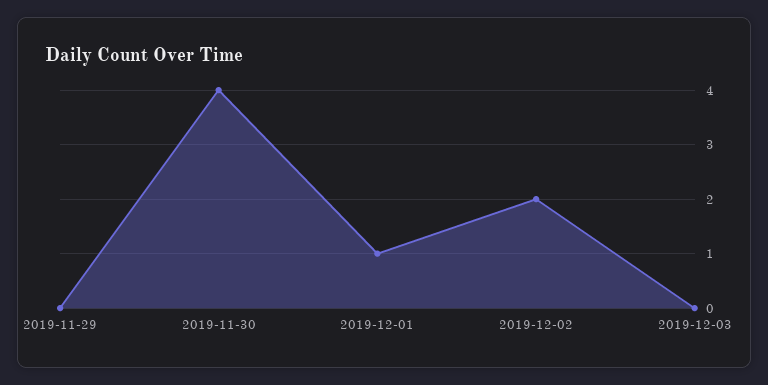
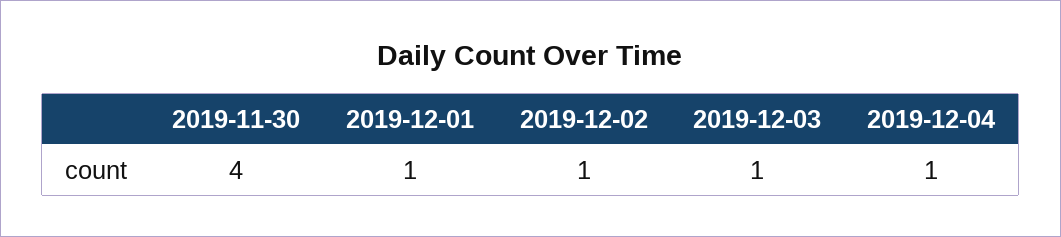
2019-11-29: 0 -> none
2019-12-02: 2 -> 1
2019-12-03: 0 -> 1
2019-12-04: none -> 1

